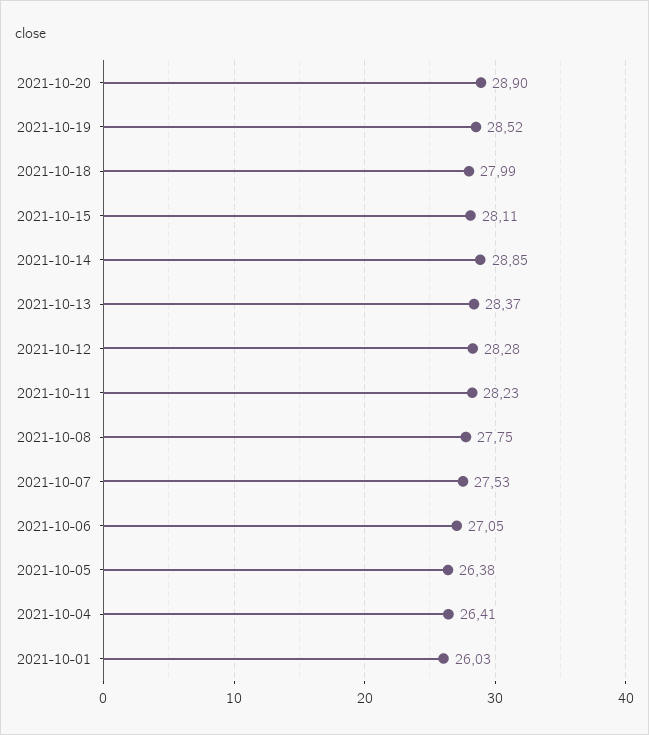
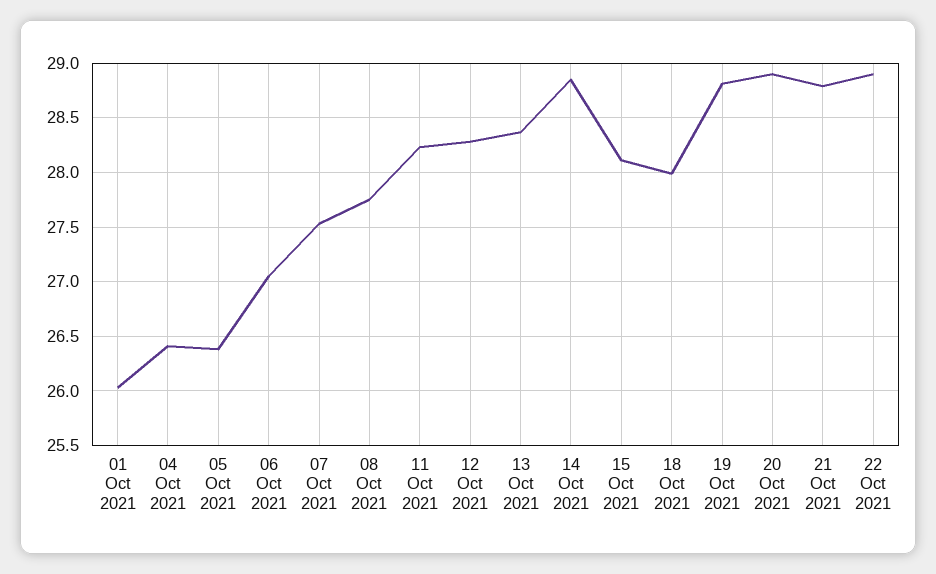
2021-10-19: 28.52 -> 28.8
21 Oct 2021: none -> 28.8
22 Oct 2021: none -> 28.9

